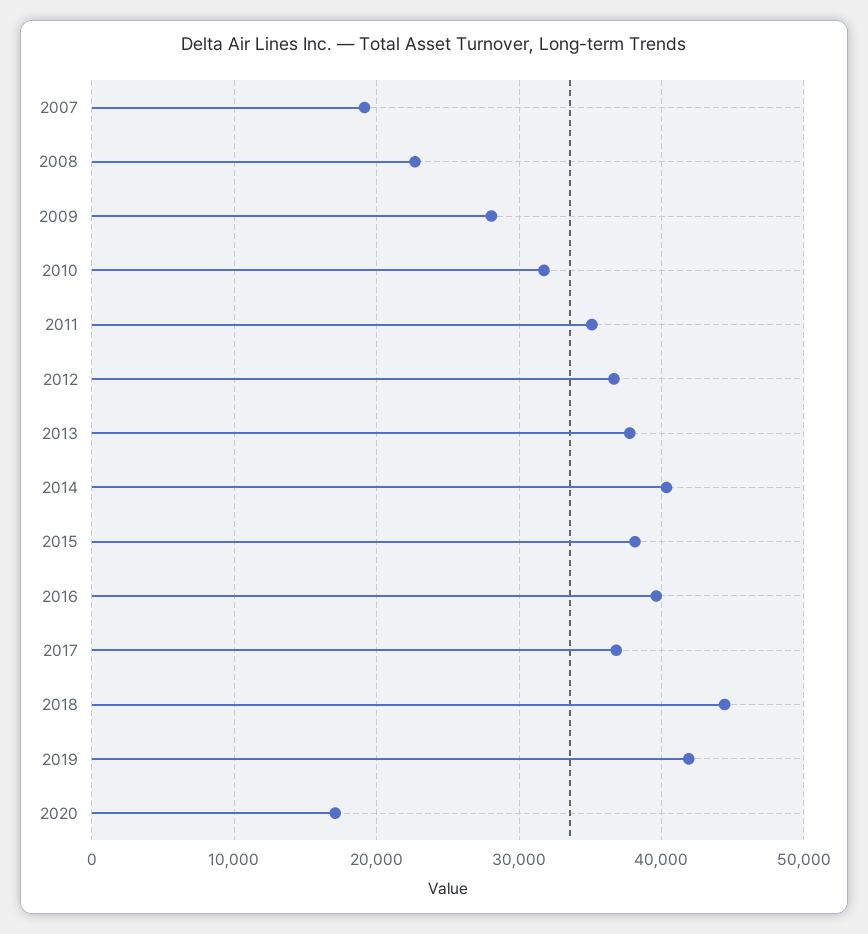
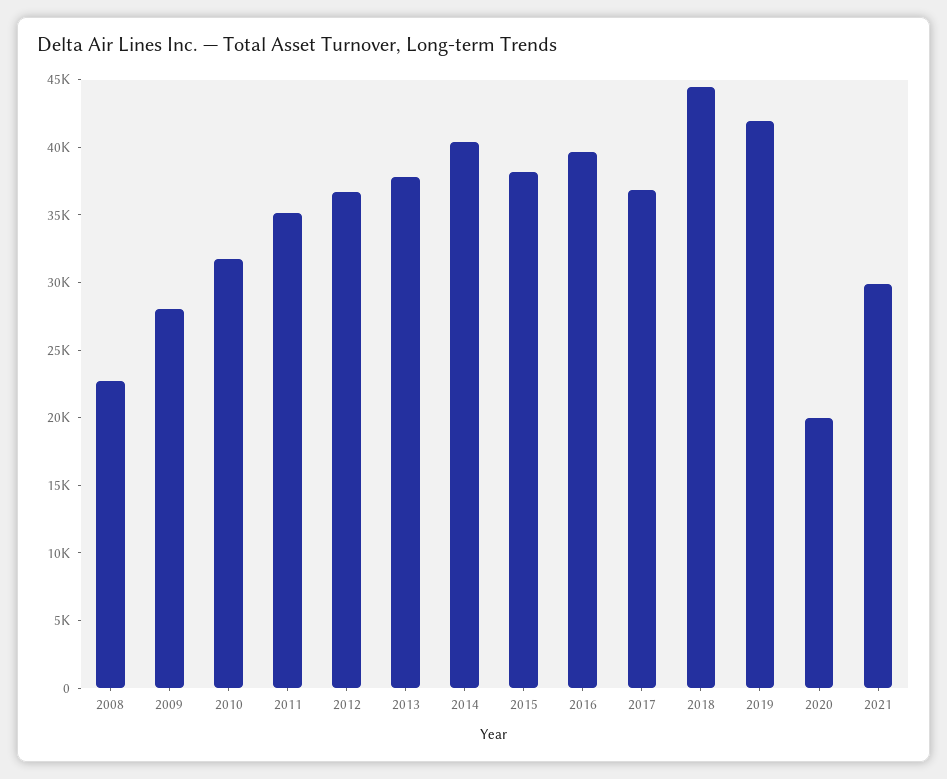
2007: 19000 -> none
2020: 17000 -> 20000
2021: none -> 30000

